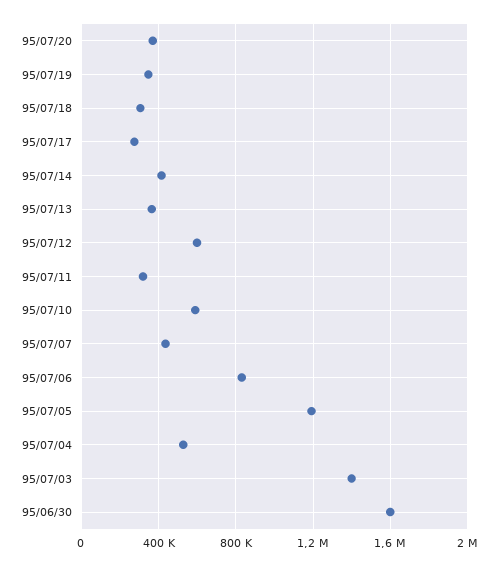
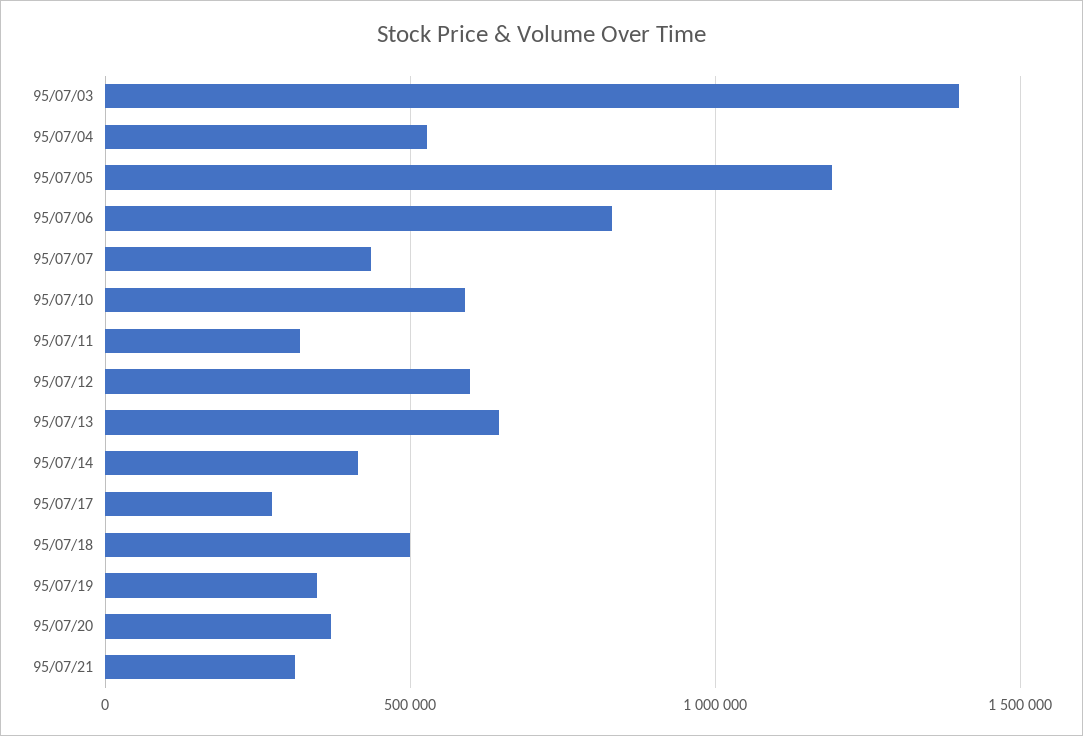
95/07/18: 300000 -> 500000
95/07/13: 350000 -> 650000
95/06/30: 1600000 -> none
95/07/21: none -> 300000

